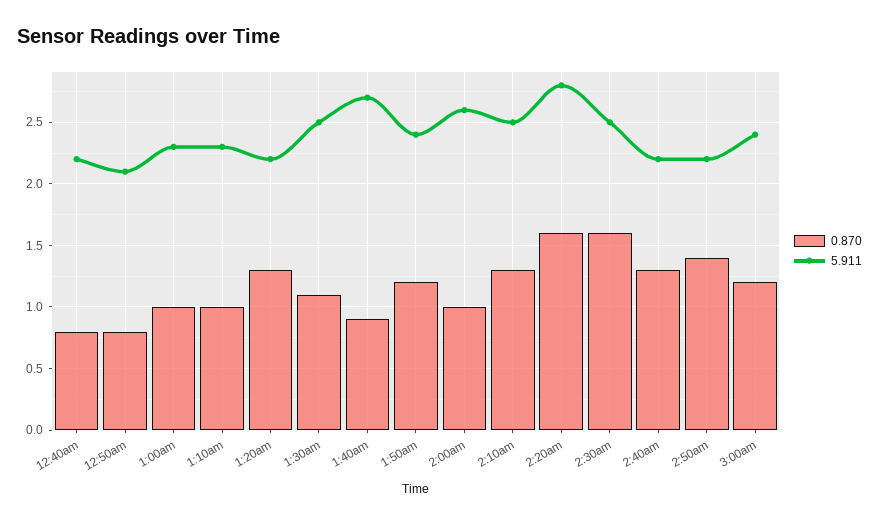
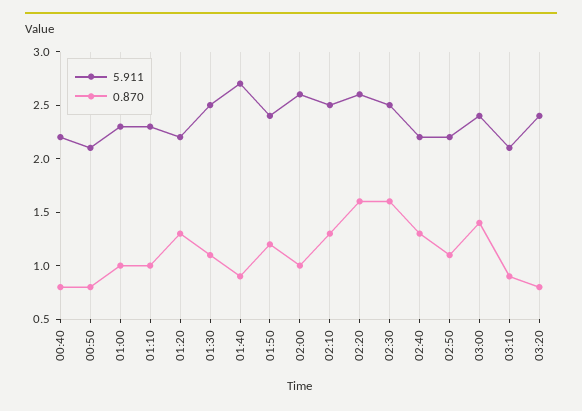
5.911, 2:20am: 2.8 -> 2.6
0.870, 2:50am: 1.4 -> 1.1
0.870, 3:00am: 1.2 -> 1.4
5.911, 03:10: none -> 2.1
0.870, 03:10: none -> 0.9
5.911, 03:20: none -> 2.4
0.870, 03:20: none -> 0.8

